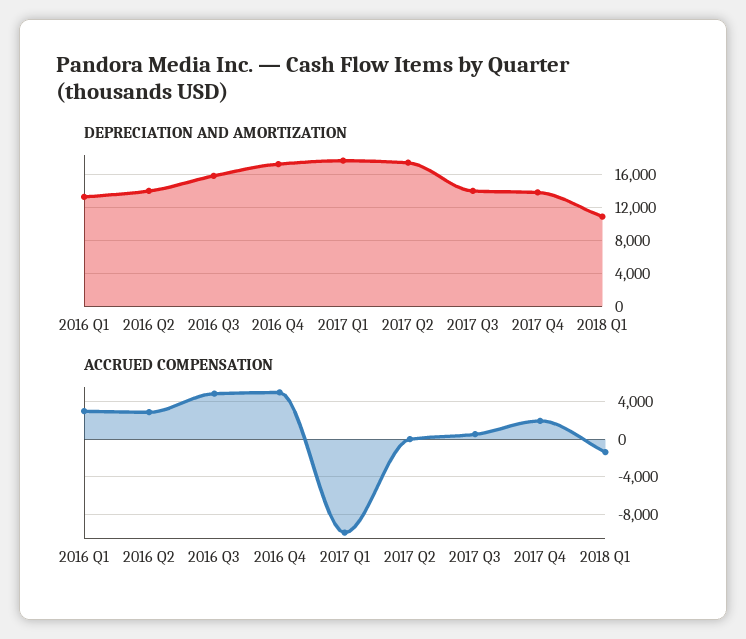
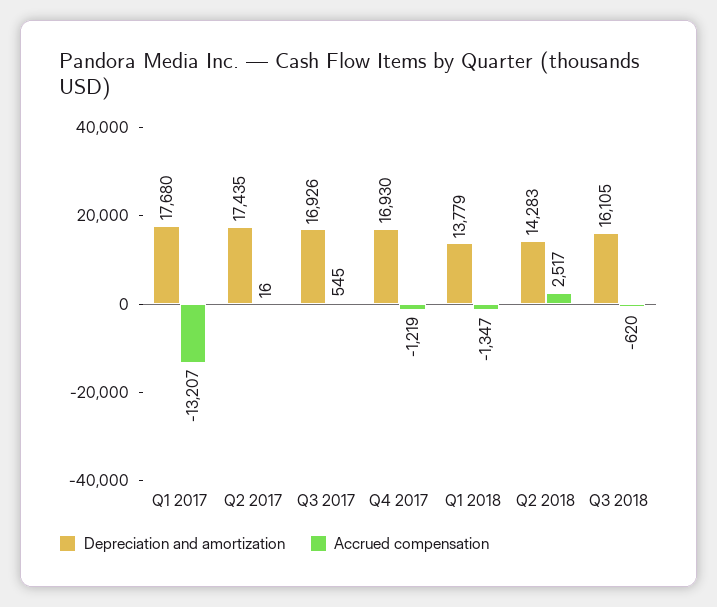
DEPRECIATION AND AMORTIZATION, 2016 Q1: 13000 -> none
DEPRECIATION AND AMORTIZATION, 2016 Q2: 14000 -> none
DEPRECIATION AND AMORTIZATION, 2016 Q3: 16000 -> none
DEPRECIATION AND AMORTIZATION, 2016 Q4: 17000 -> none
DEPRECIATION AND AMORTIZATION, 2017 Q3: 14000 -> 16926
DEPRECIATION AND AMORTIZATION, 2017 Q4: 14000 -> 16930
DEPRECIATION AND AMORTIZATION, 2018 Q1: 11000 -> 13779
ACCRUED COMPENSATION, 2016 Q1: 3000 -> none
ACCRUED COMPENSATION, 2016 Q2: 3000 -> none
ACCRUED COMPENSATION, 2016 Q3: 5000 -> none
ACCRUED COMPENSATION, 2016 Q4: 5000 -> none
ACCRUED COMPENSATION, 2017 Q1: -10000 -> -13207
ACCRUED COMPENSATION, 2017 Q4: 2000 -> -1219
DEPRECIATION AND AMORTIZATION, Q2 2018: none -> 14283
ACCRUED COMPENSATION, Q2 2018: none -> 2517
DEPRECIATION AND AMORTIZATION, Q3 2018: none -> 16105
ACCRUED COMPENSATION, Q3 2018: none -> -620

